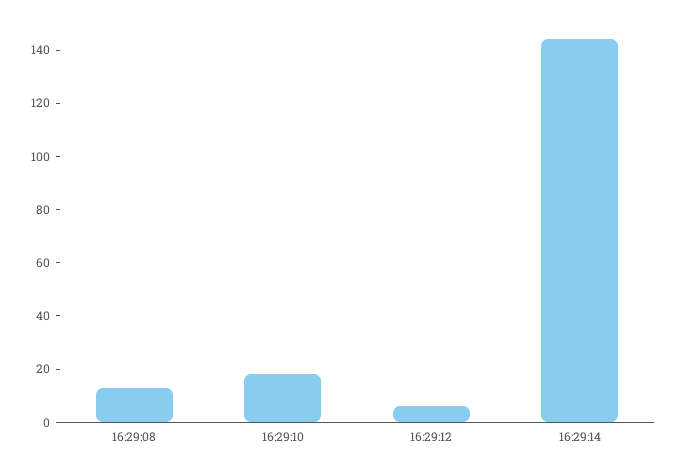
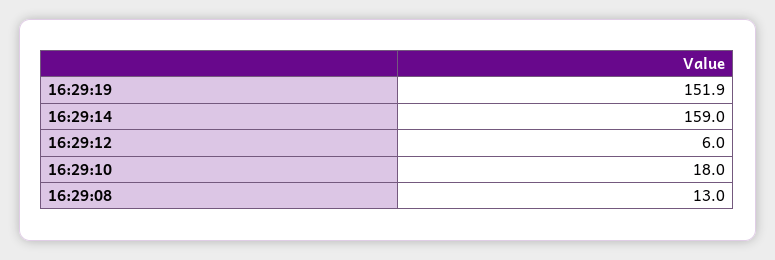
16:29:14: 145 -> 159
16:29:19: none -> 151.9

